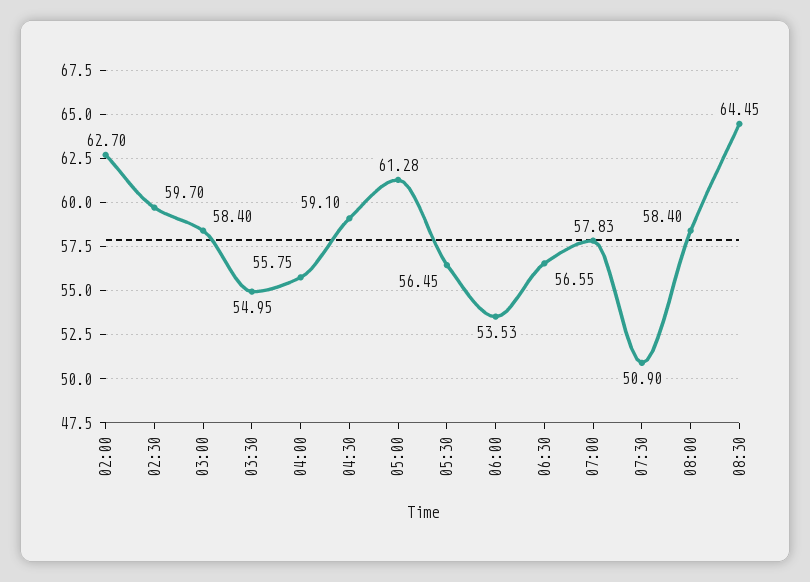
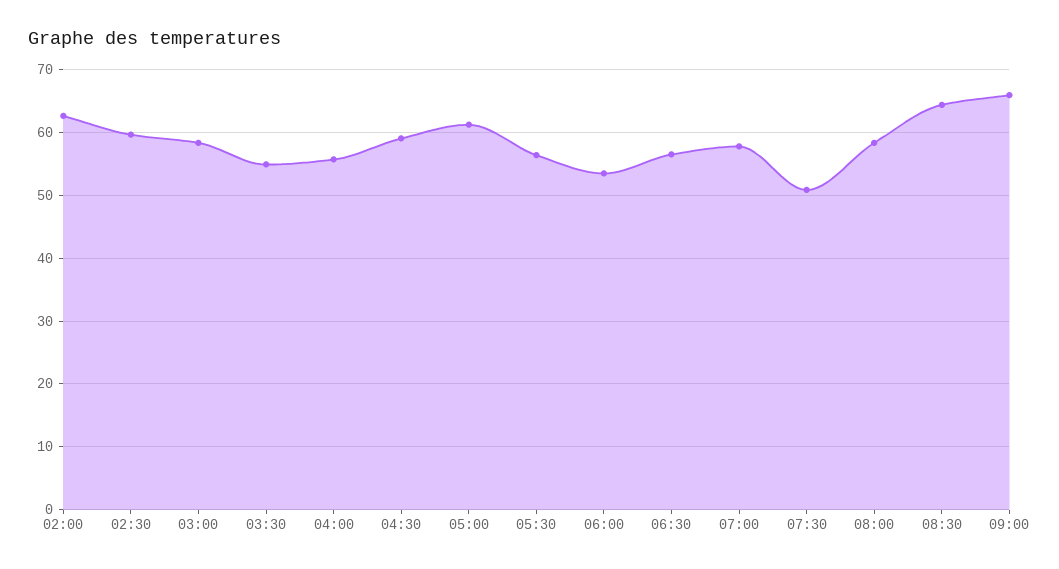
09:00: none -> 66

